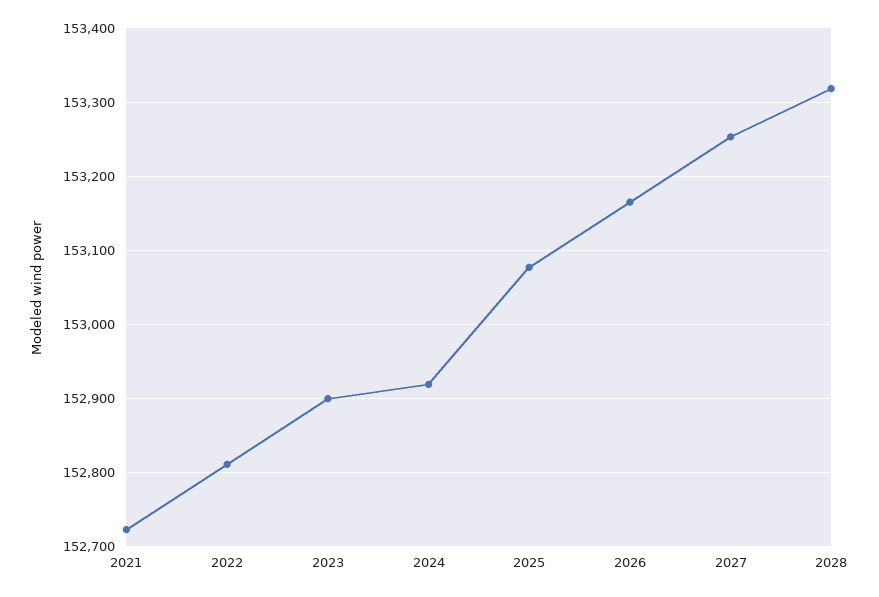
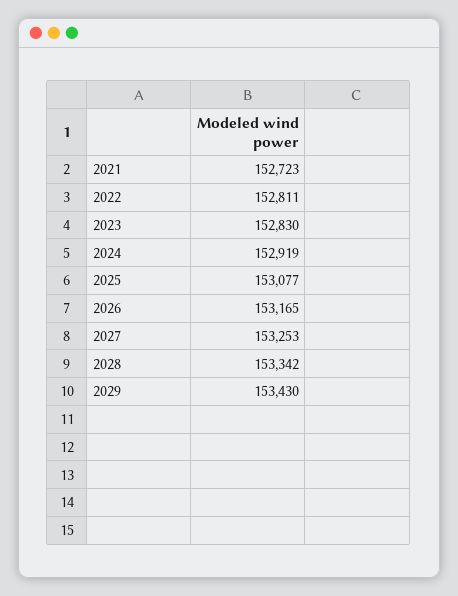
2023: 152900 -> 152830
2028: 153320 -> 153342
2029: none -> 153430

